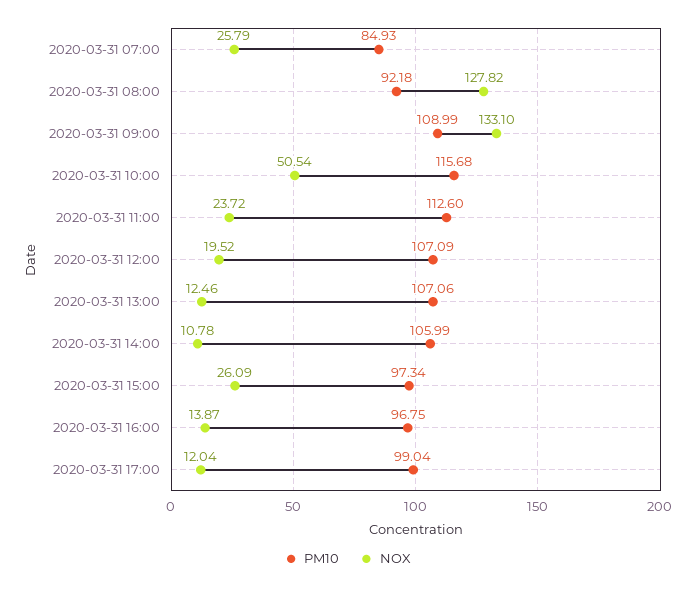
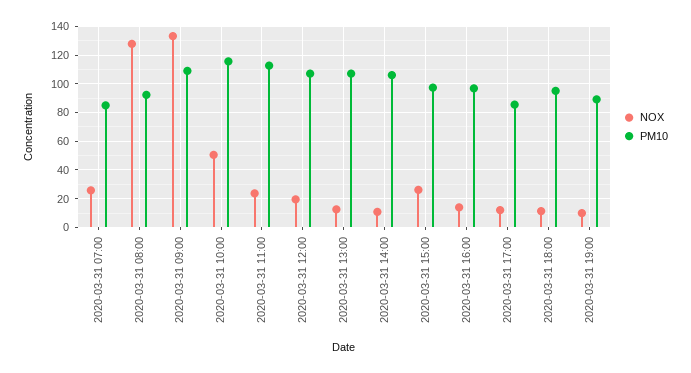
PM10, 2020-03-31 17:00: 99.04 -> 85
NOX, 2020-03-31 18:00: none -> 10
PM10, 2020-03-31 18:00: none -> 95
NOX, 2020-03-31 19:00: none -> 10
PM10, 2020-03-31 19:00: none -> 90

